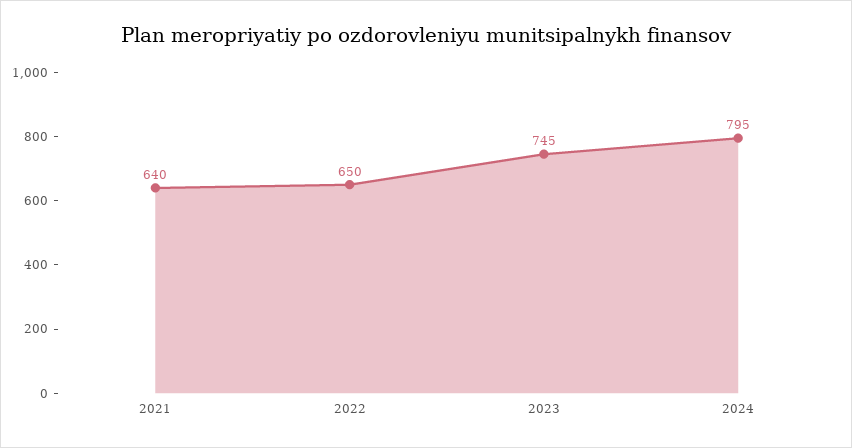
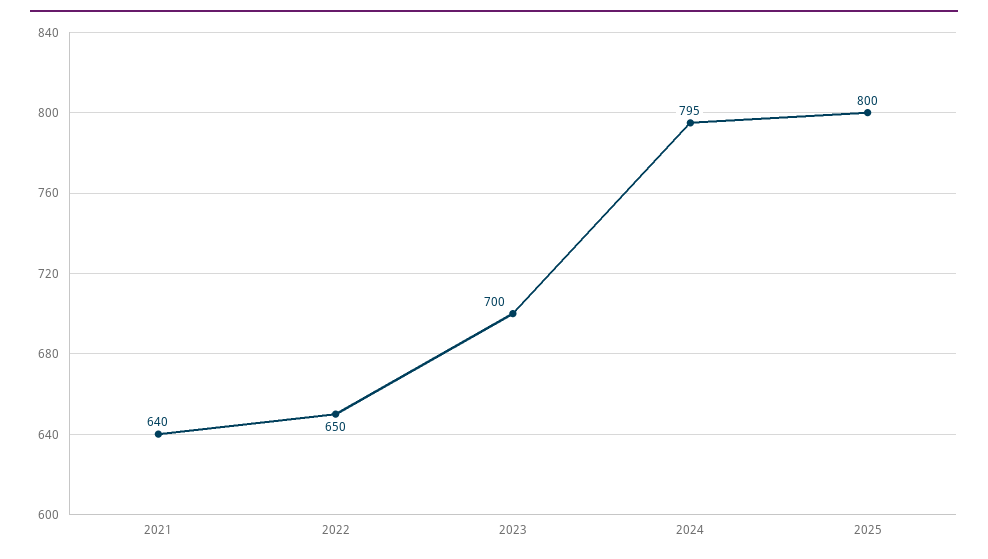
2023: 745 -> 700
2025: none -> 800

